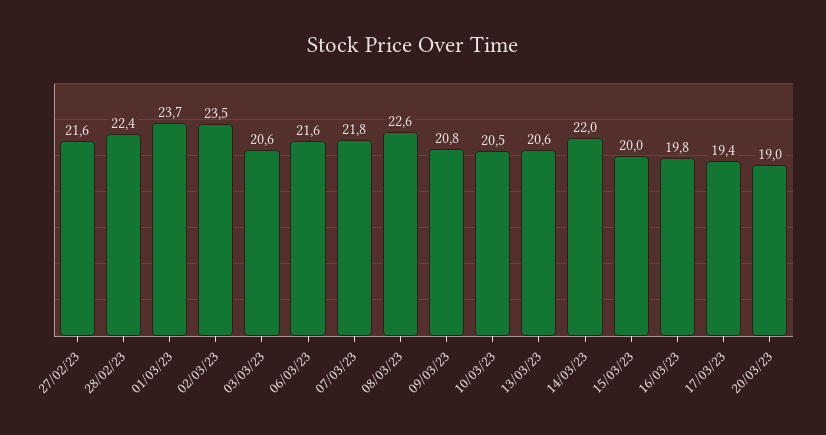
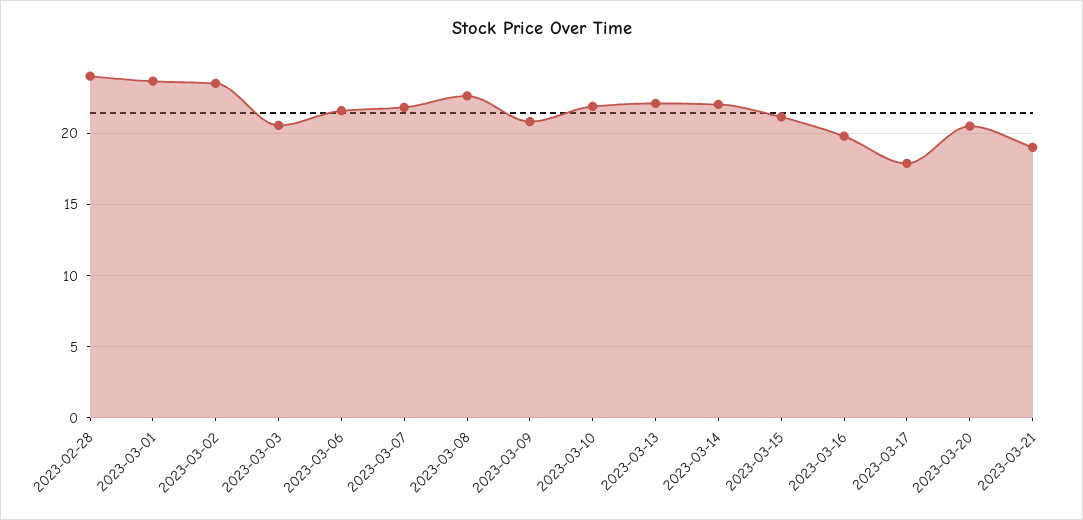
27/02/23: 21.6 -> none
28/02/23: 22.4 -> 24
10/03/23: 20.5 -> 22
13/03/23: 20.6 -> 22
15/03/23: 20 -> 21
17/03/23: 19.4 -> 18
20/03/23: 19 -> 20.5
2023-03-21: none -> 19

